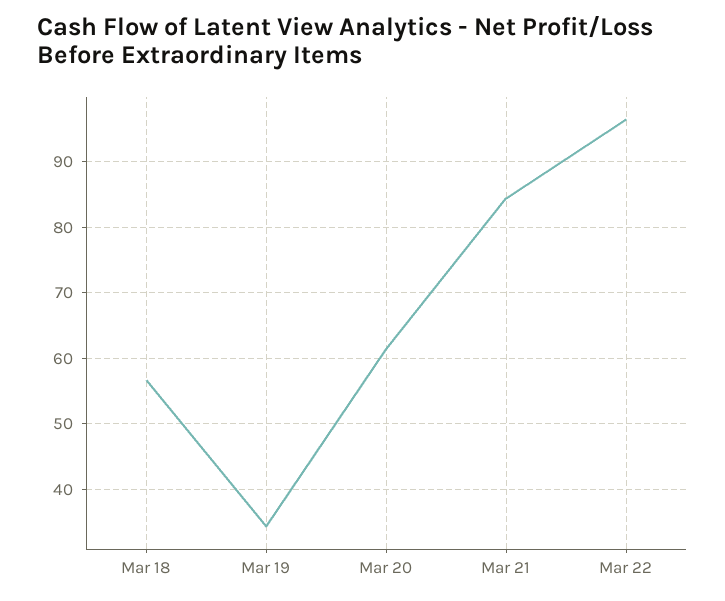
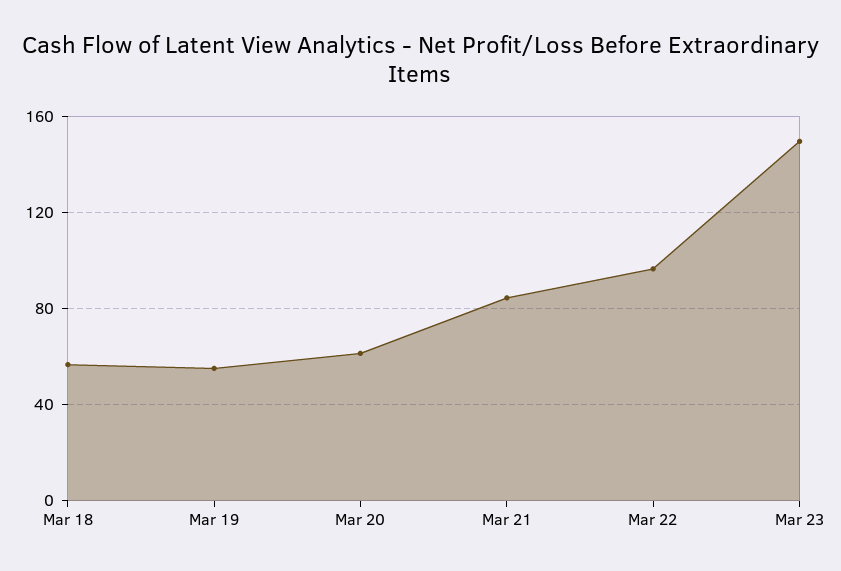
Mar 19: 34 -> 55
Mar 23: none -> 150

